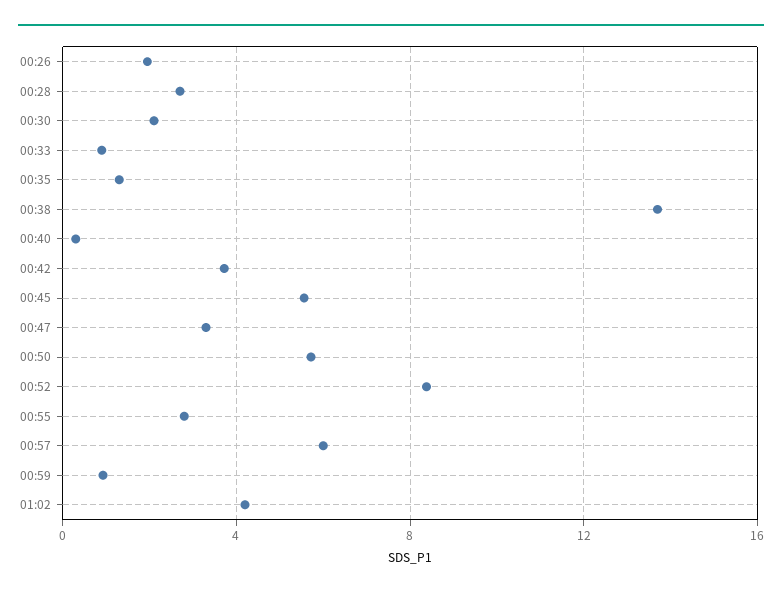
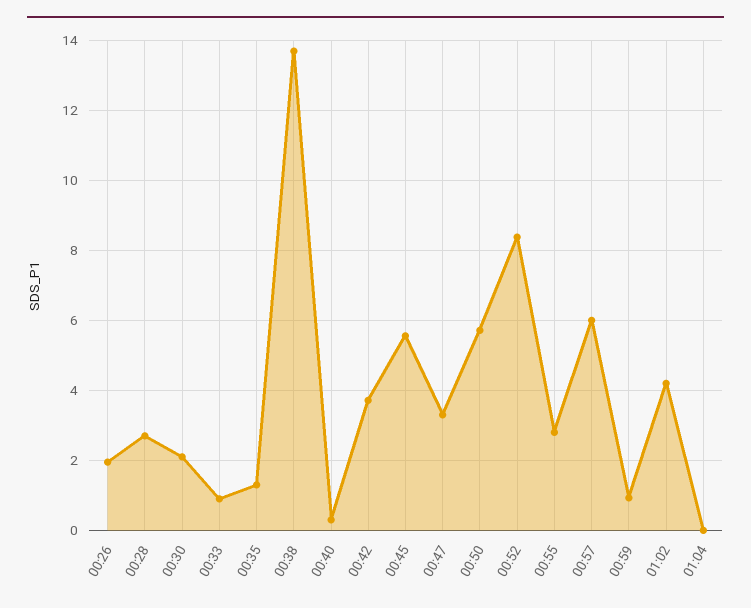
01:04: none -> 0

